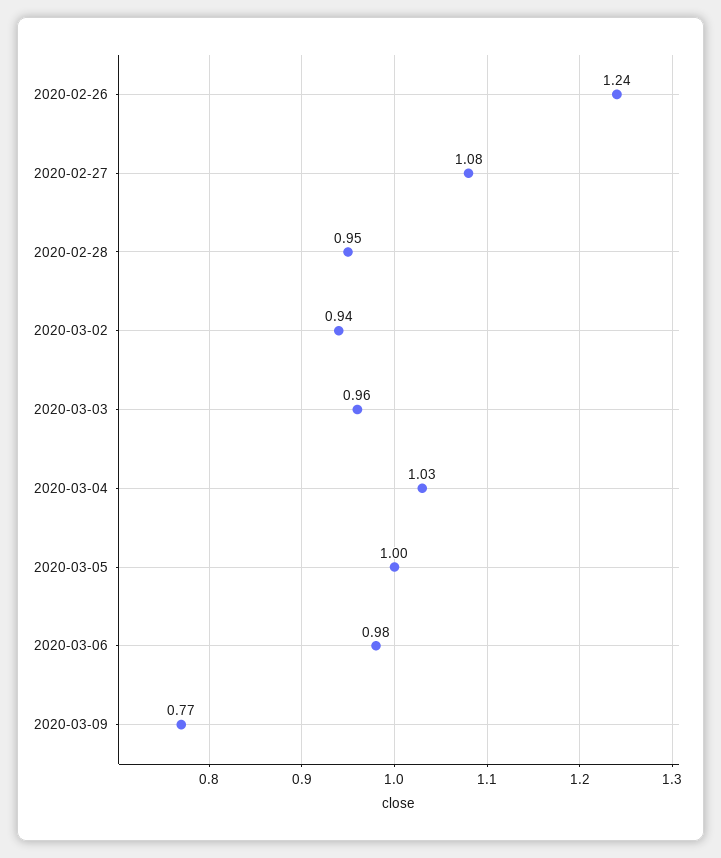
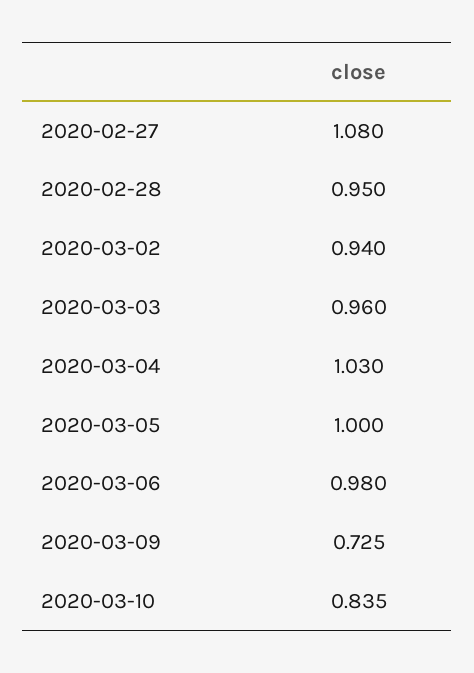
2020-02-26: 1.24 -> none
2020-03-09: 0.77 -> 0.725
2020-03-10: none -> 0.835

